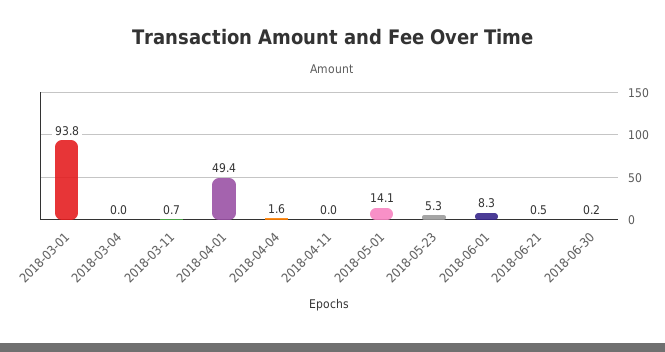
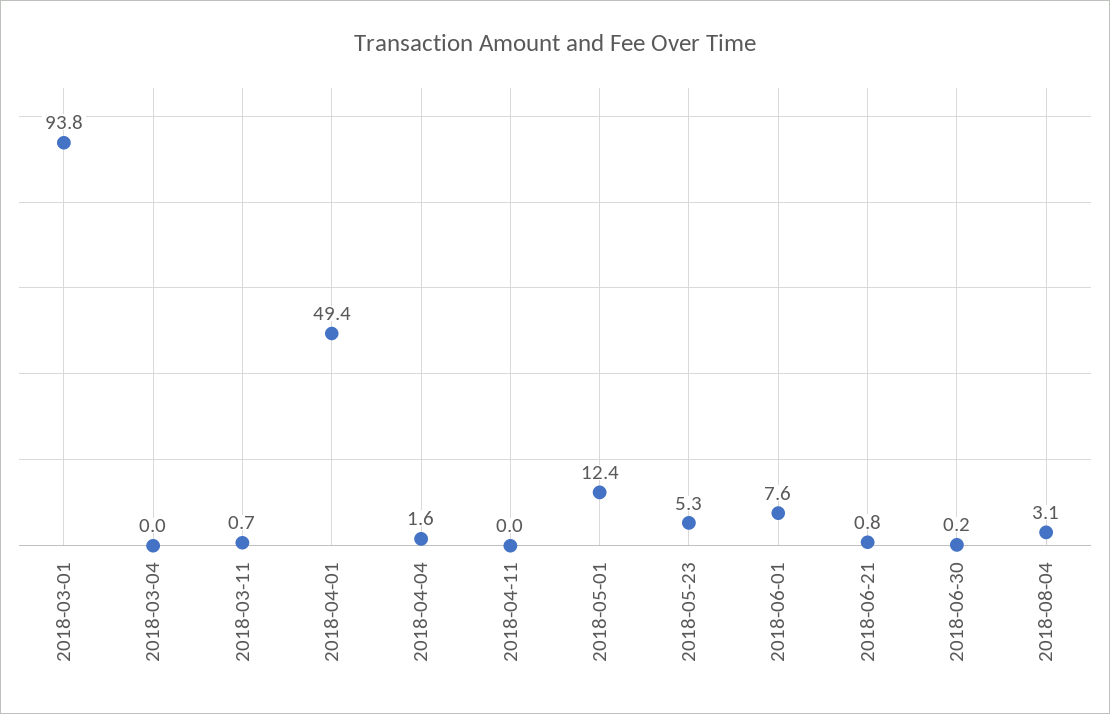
2018-05-01: 14.1 -> 12.4
2018-06-01: 8.3 -> 7.6
2018-06-21: 0.5 -> 0.8
2018-08-04: none -> 3.1

